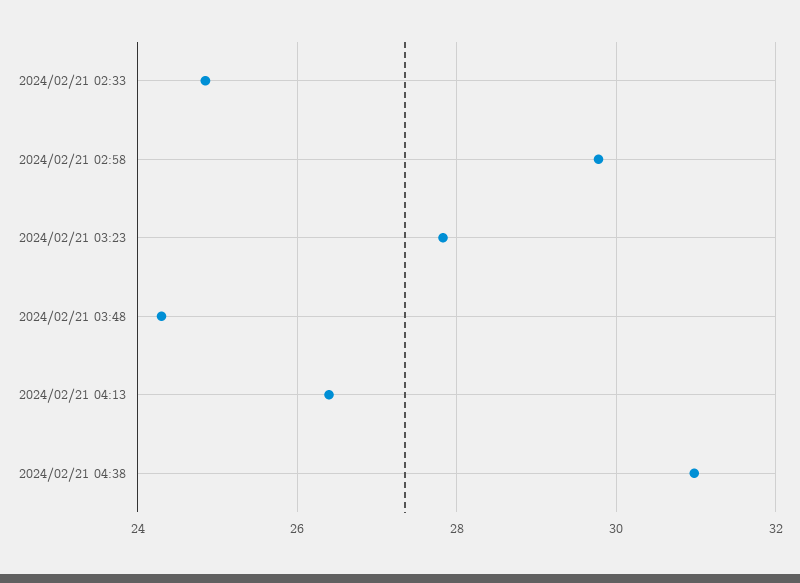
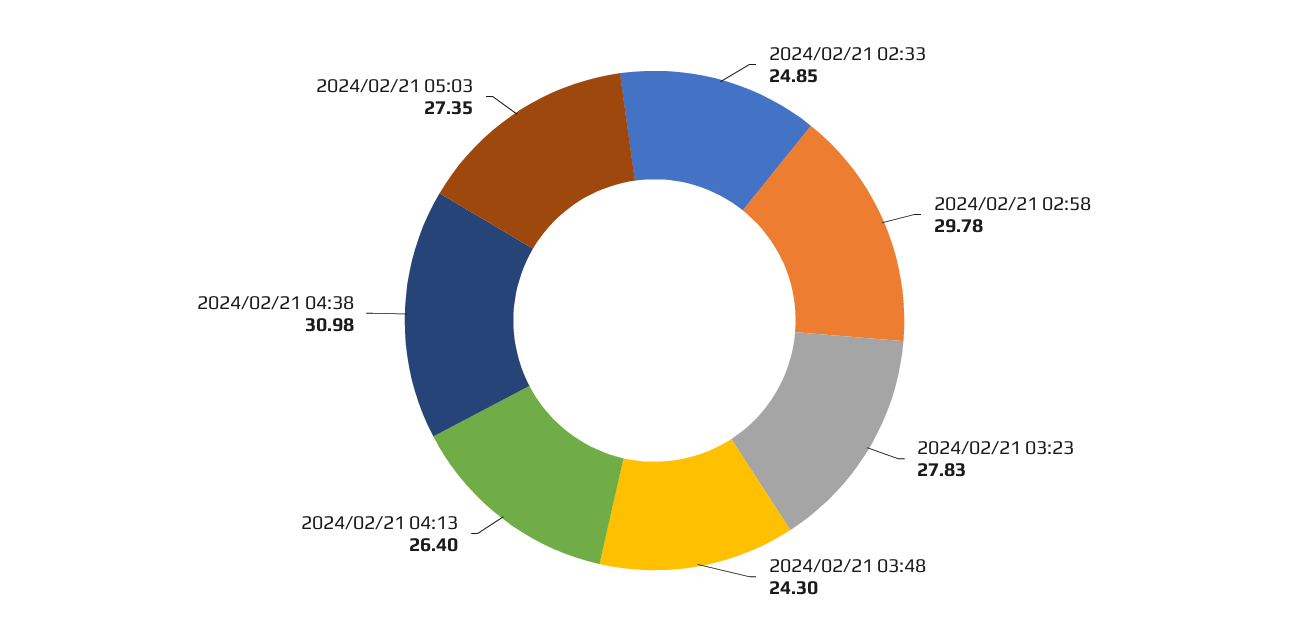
2024/02/21 05:03: none -> 27.35

